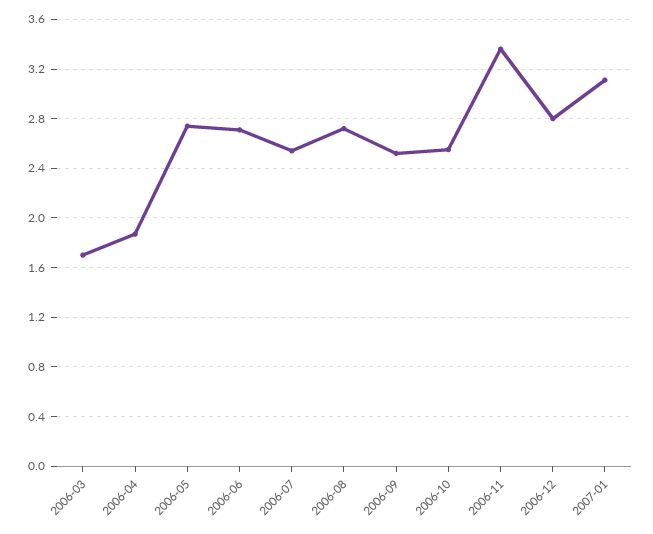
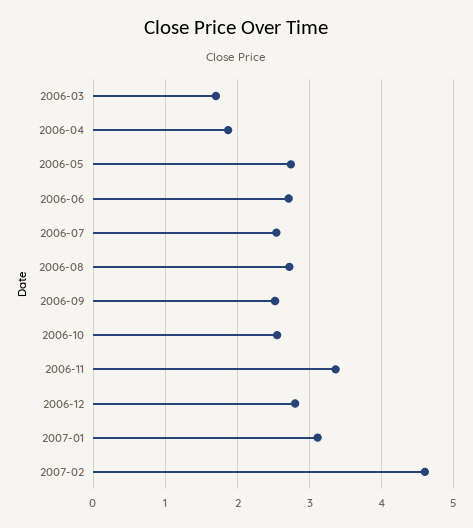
2007-02: none -> 4.6

